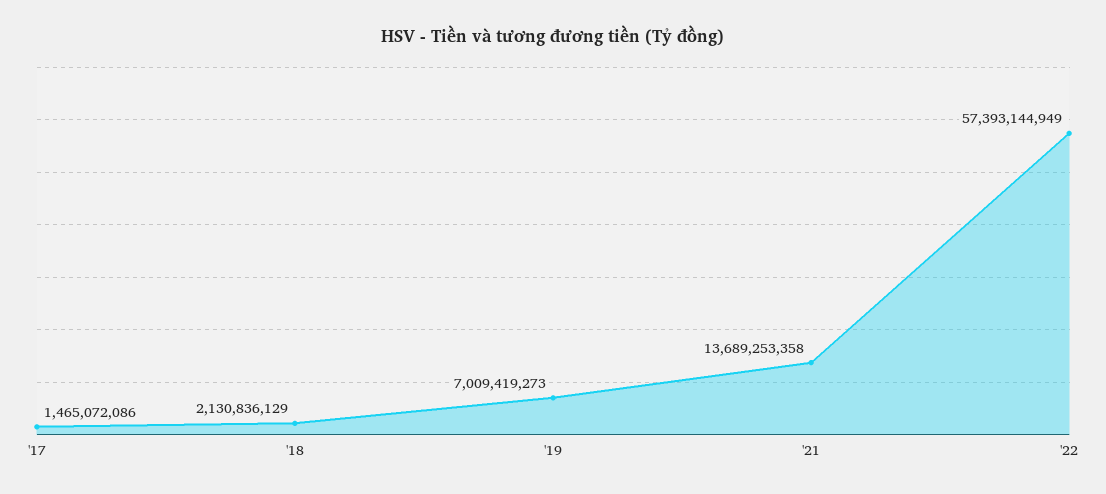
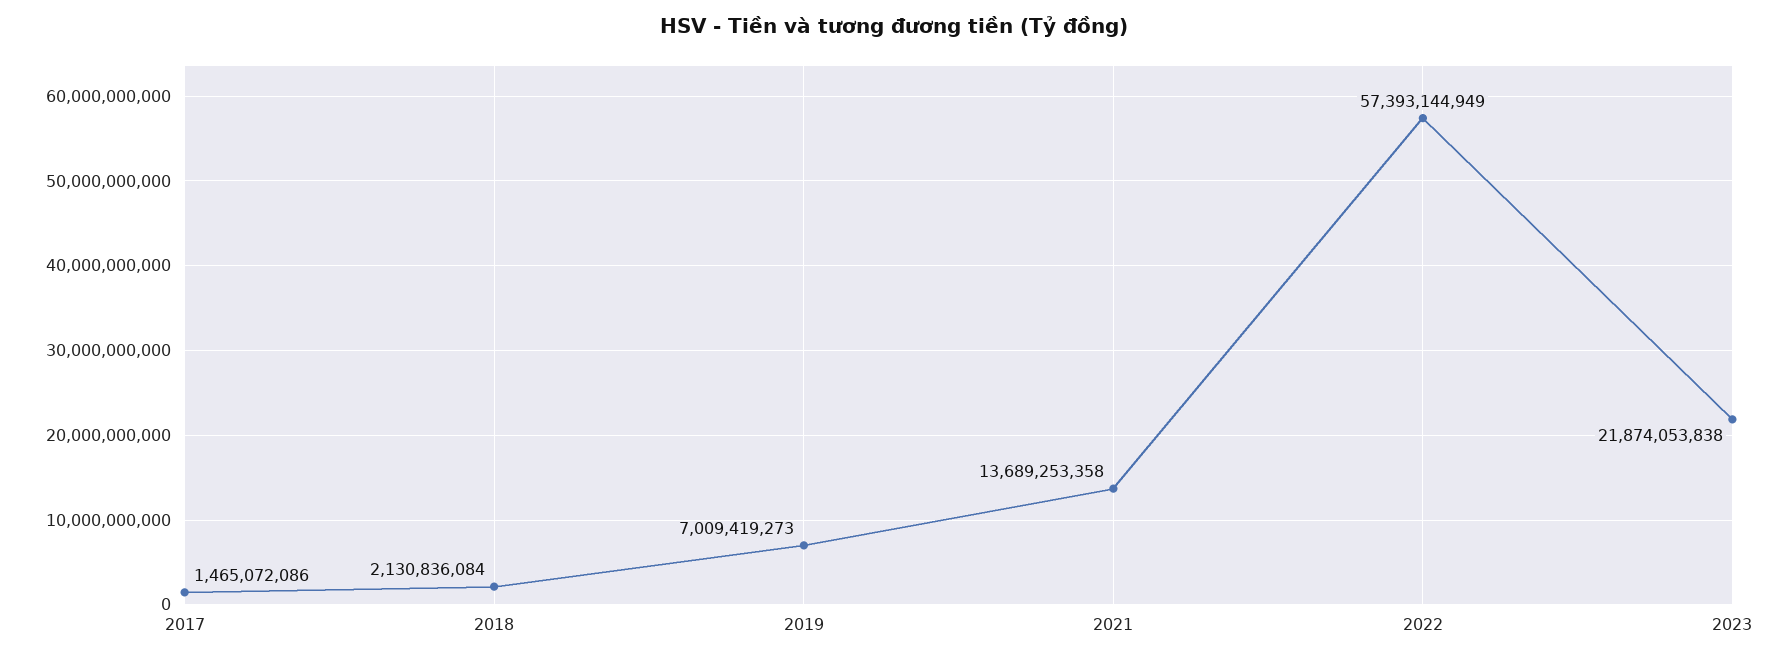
'18: 2130836129 -> 2130836084
2023: none -> 21874053838

